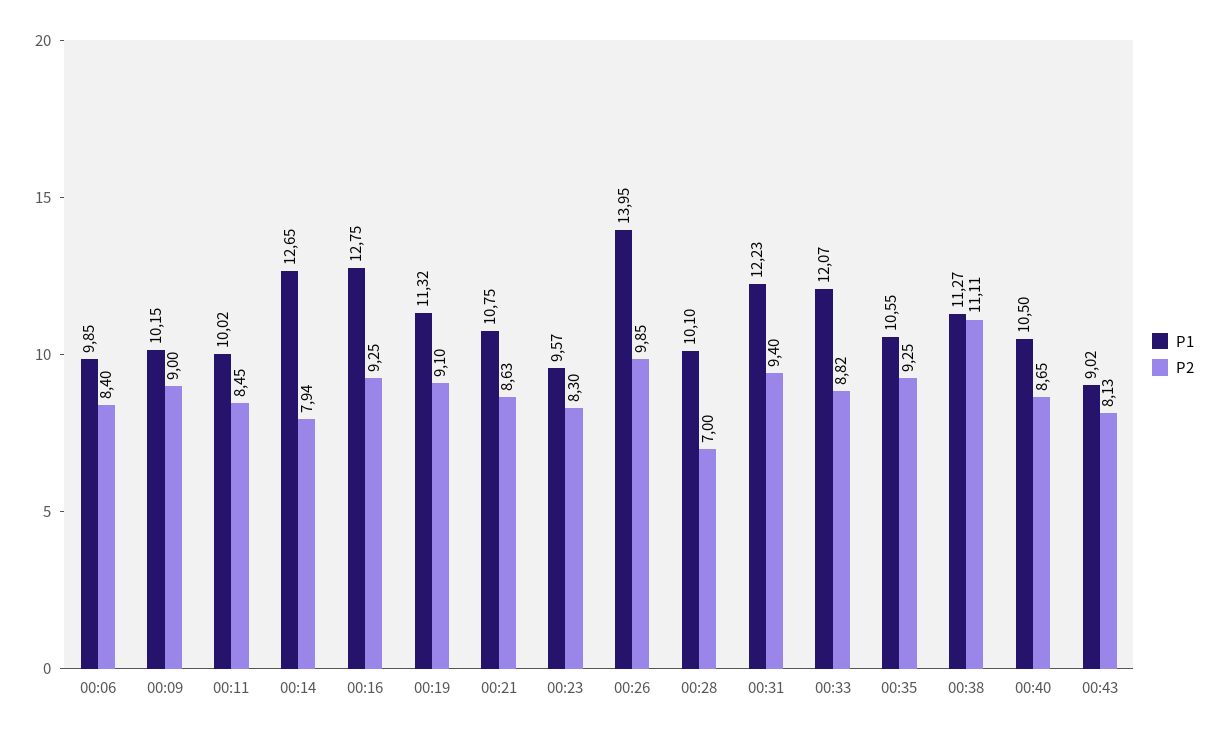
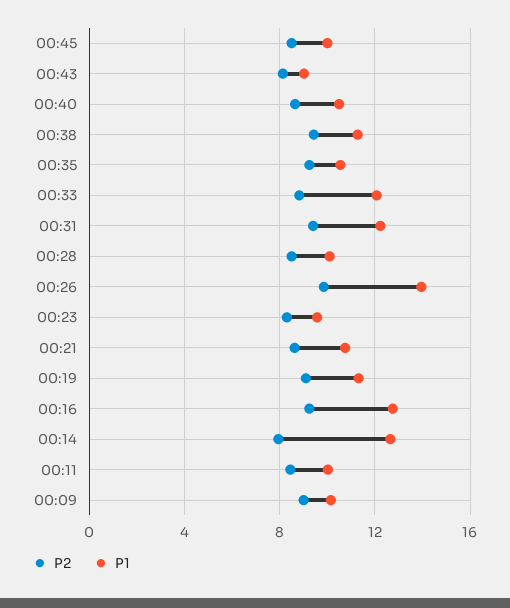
P1, 00:06: 9.85 -> none
P2, 00:06: 8.4 -> none
P2, 00:28: 7 -> 8.5
P2, 00:38: 11.11 -> 9.5
P2, 00:45: none -> 8.5
P1, 00:45: none -> 10

